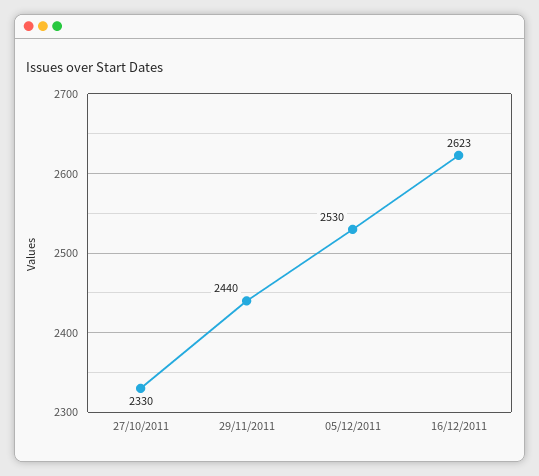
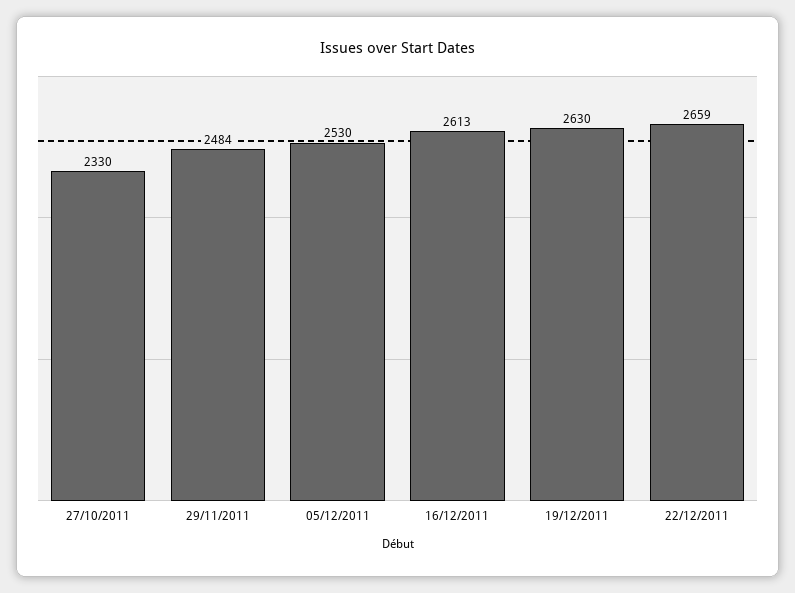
29/11/2011: 2440 -> 2484
16/12/2011: 2623 -> 2613
19/12/2011: none -> 2630
22/12/2011: none -> 2659

